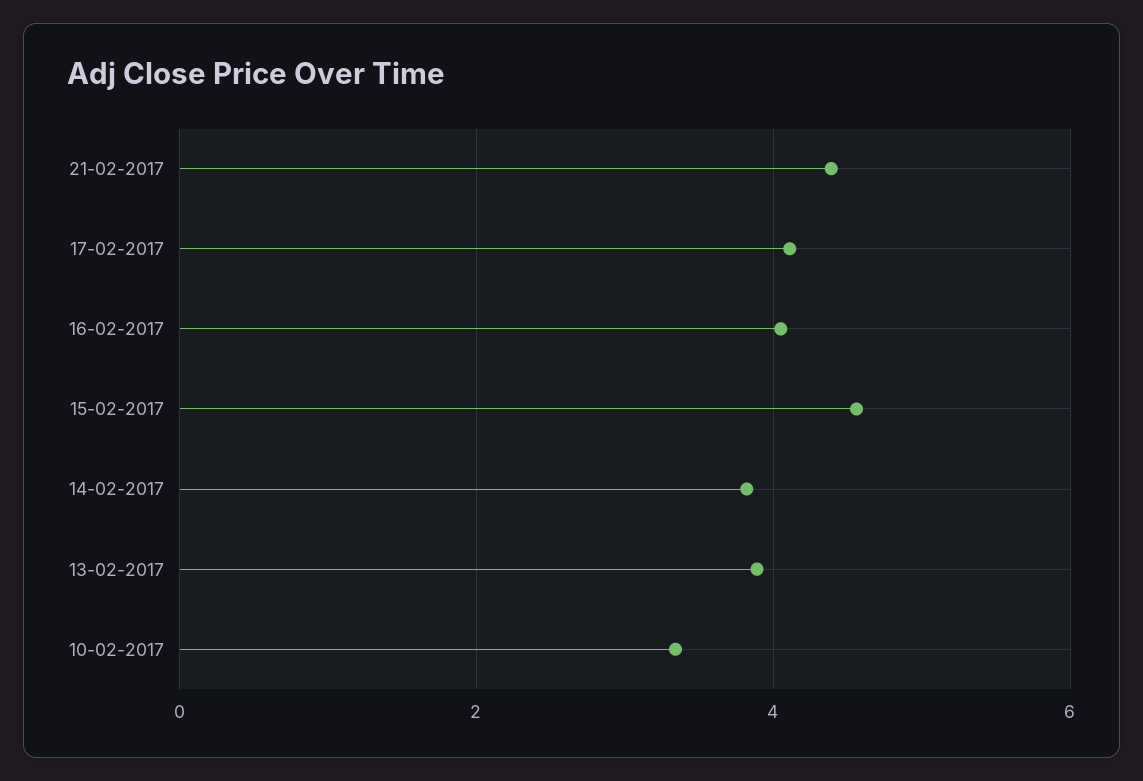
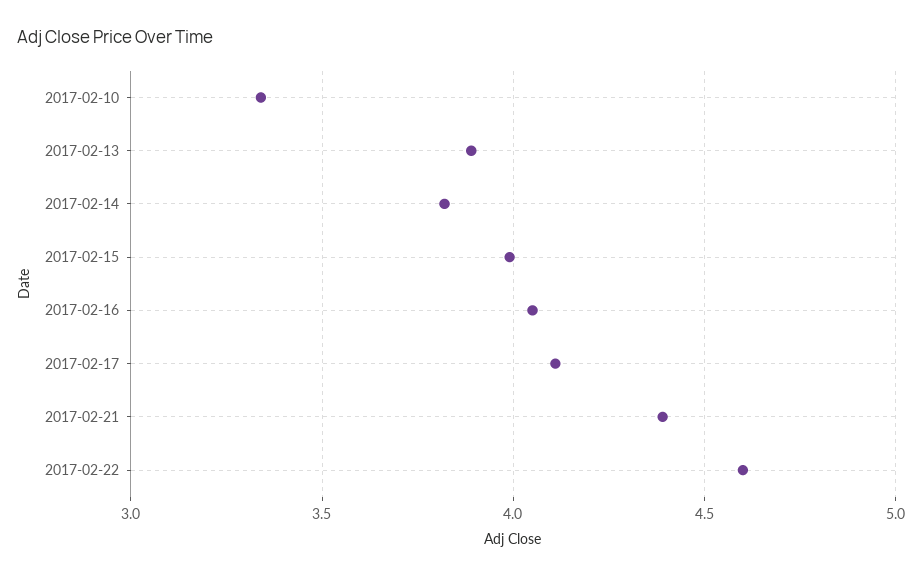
15-02-2017: 4.6 -> 4
2017-02-22: none -> 4.6

